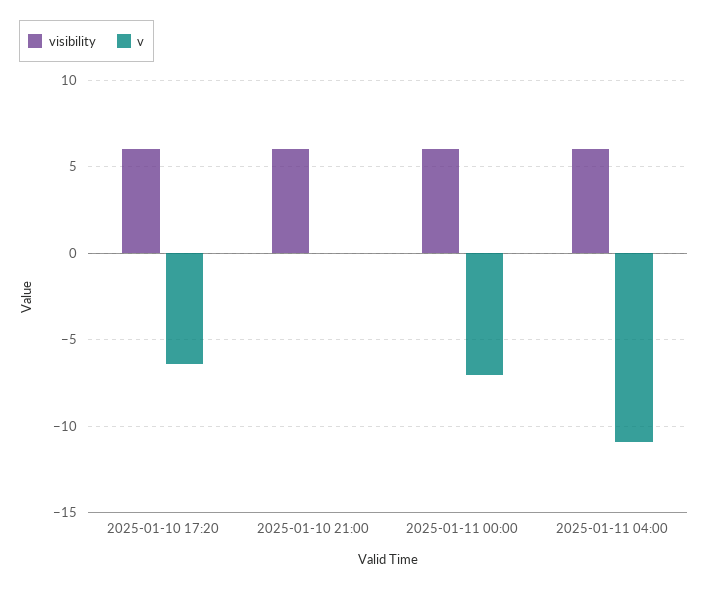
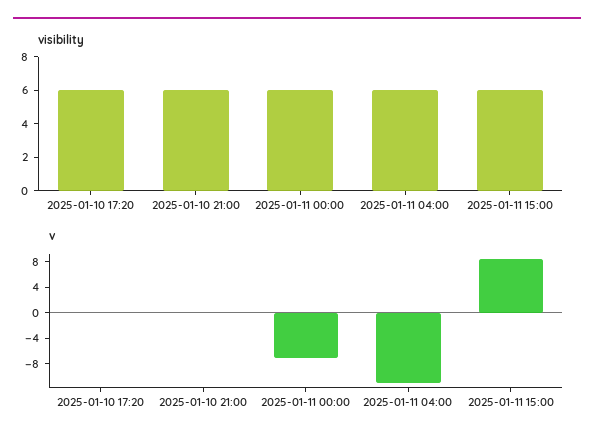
v, 2025-01-10 17:20: -6.5 -> 0
visibility, 2025-01-11 15:00: none -> 6
v, 2025-01-11 15:00: none -> 8

